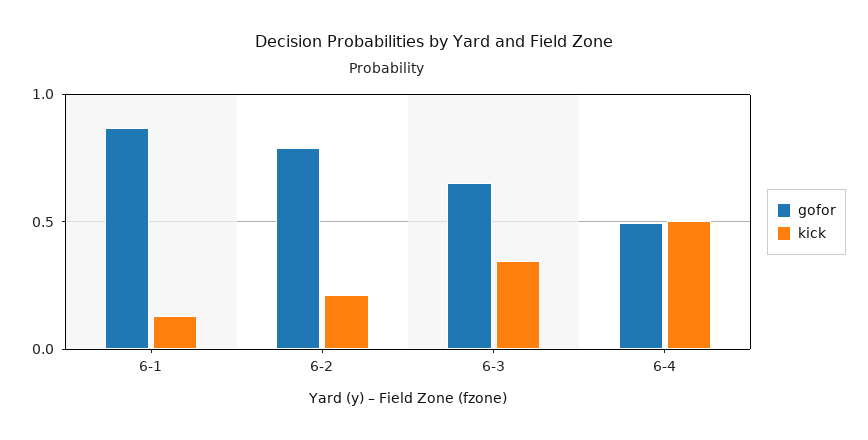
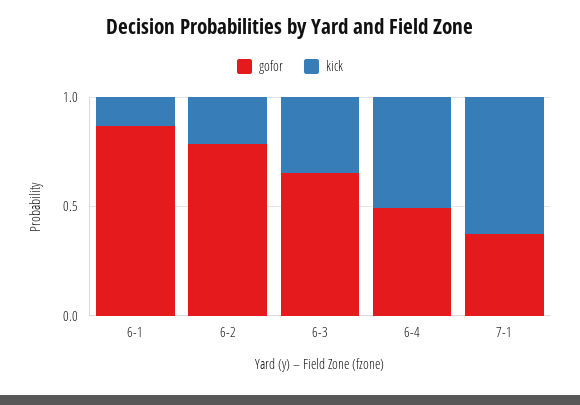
gofor, 7-1: none -> 0.4
kick, 7-1: none -> 0.6

